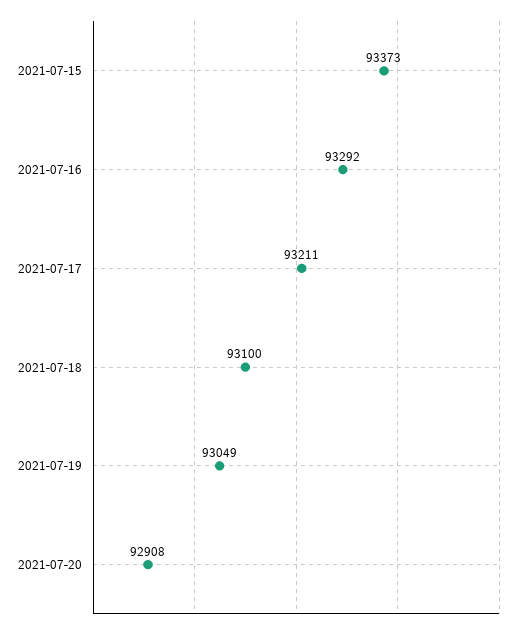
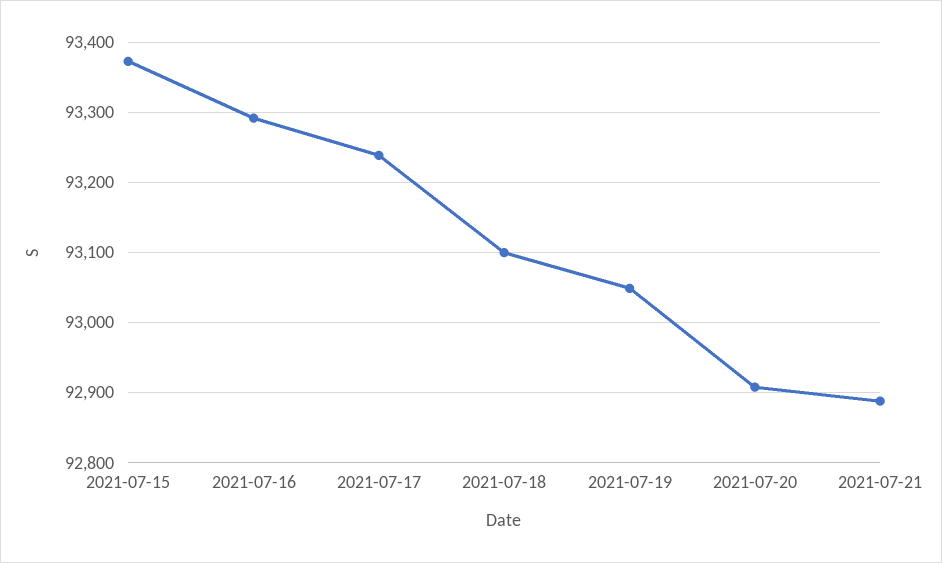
2021-07-17: 93211 -> 93240
2021-07-21: none -> 92890

